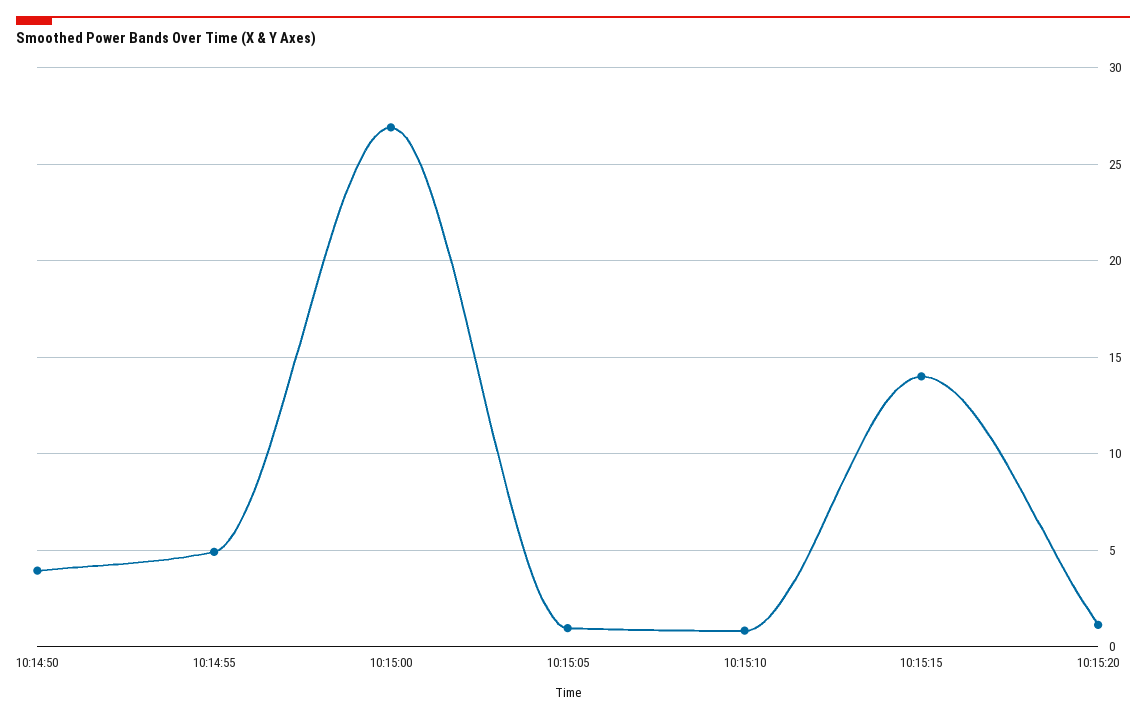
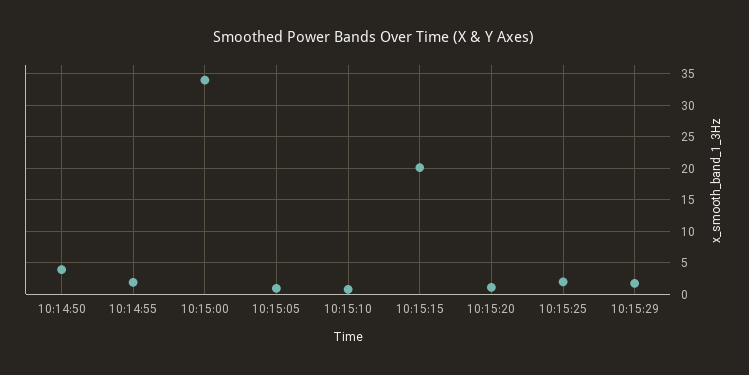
10:14:55: 5 -> 2
10:15:00: 27 -> 34
10:15:15: 14 -> 20
10:15:25: none -> 2
10:15:29: none -> 2

